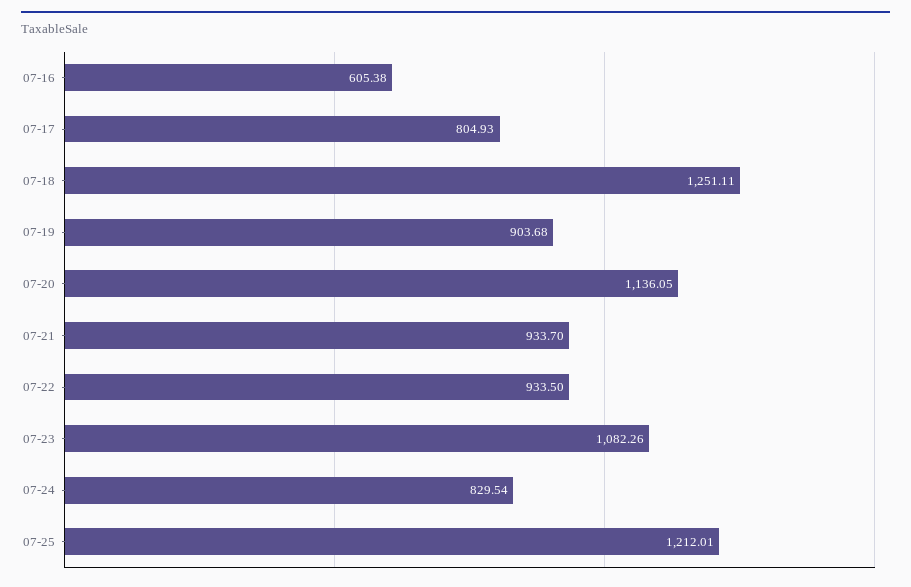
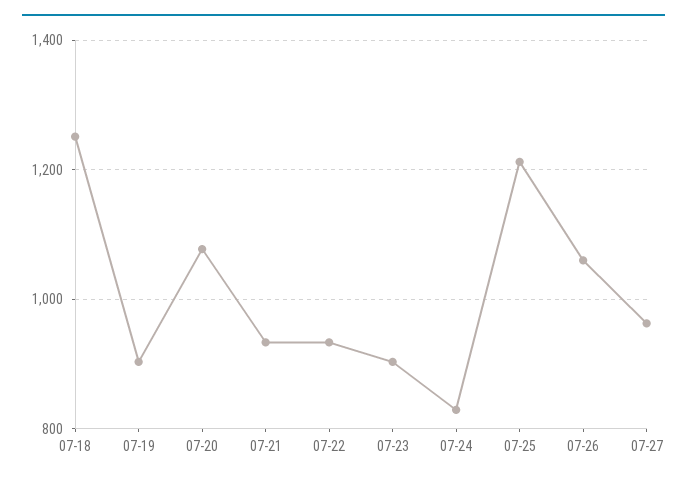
07-16: 605.38 -> none
07-17: 804.93 -> none
07-20: 1136.05 -> 1080
07-23: 1082.26 -> 900
07-26: none -> 1060
07-27: none -> 960

